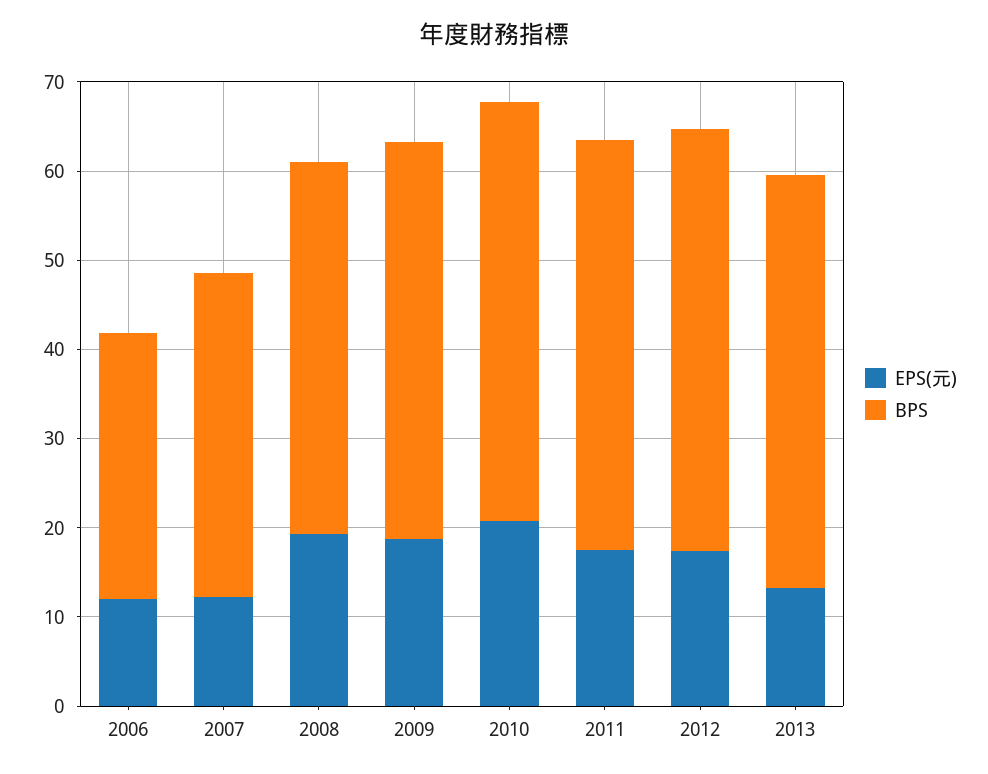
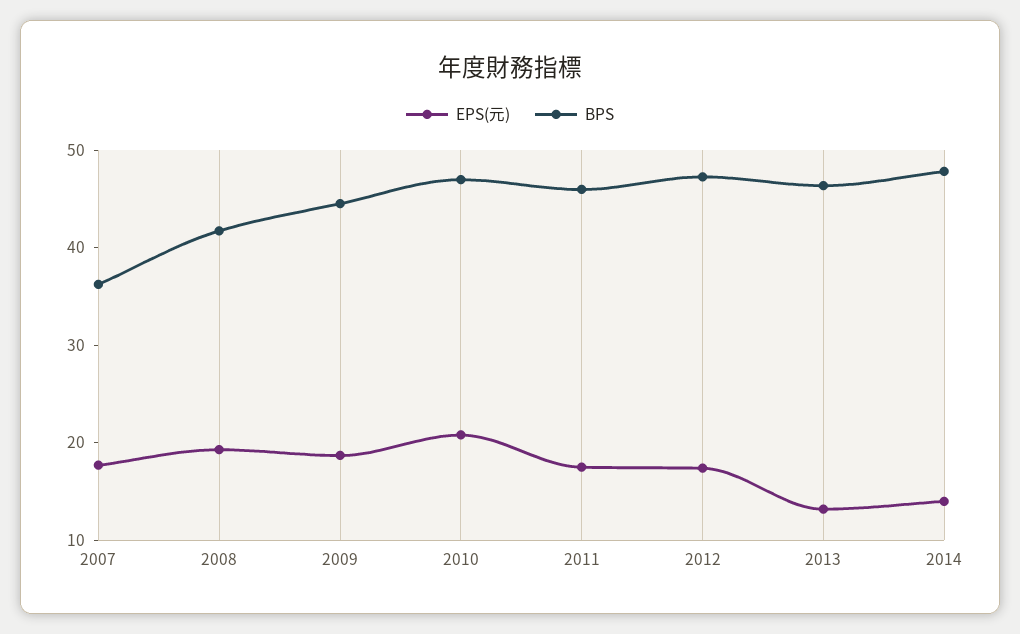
EPS(元), 2006: 12 -> none
BPS, 2006: 30 -> none
EPS(元), 2007: 12 -> 18
EPS(元), 2014: none -> 14
BPS, 2014: none -> 48

